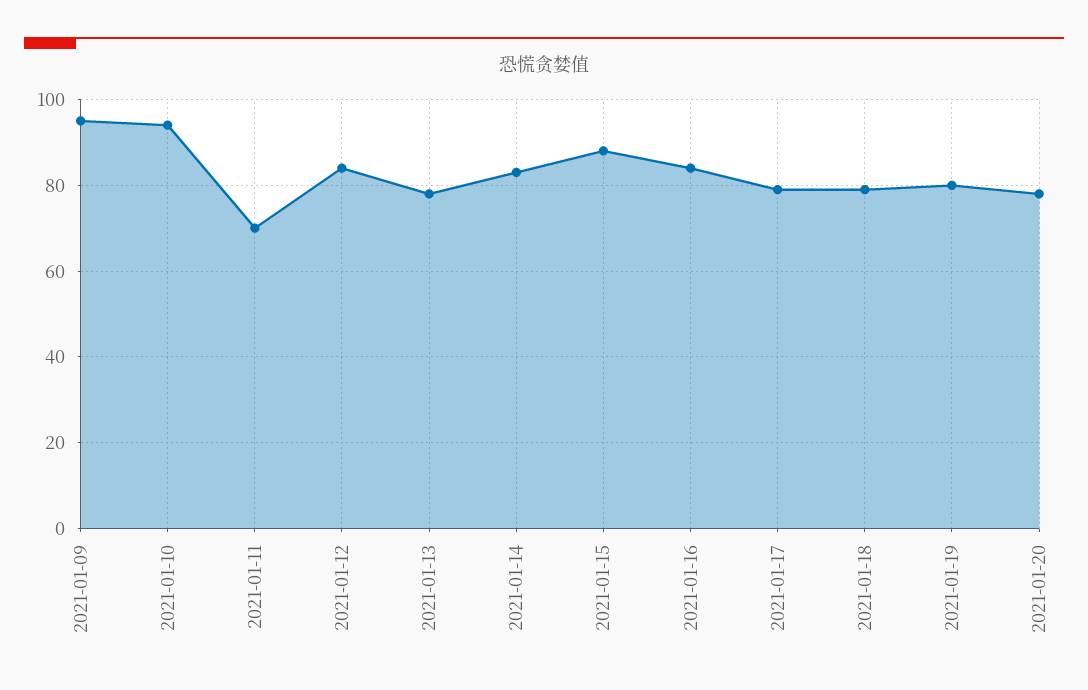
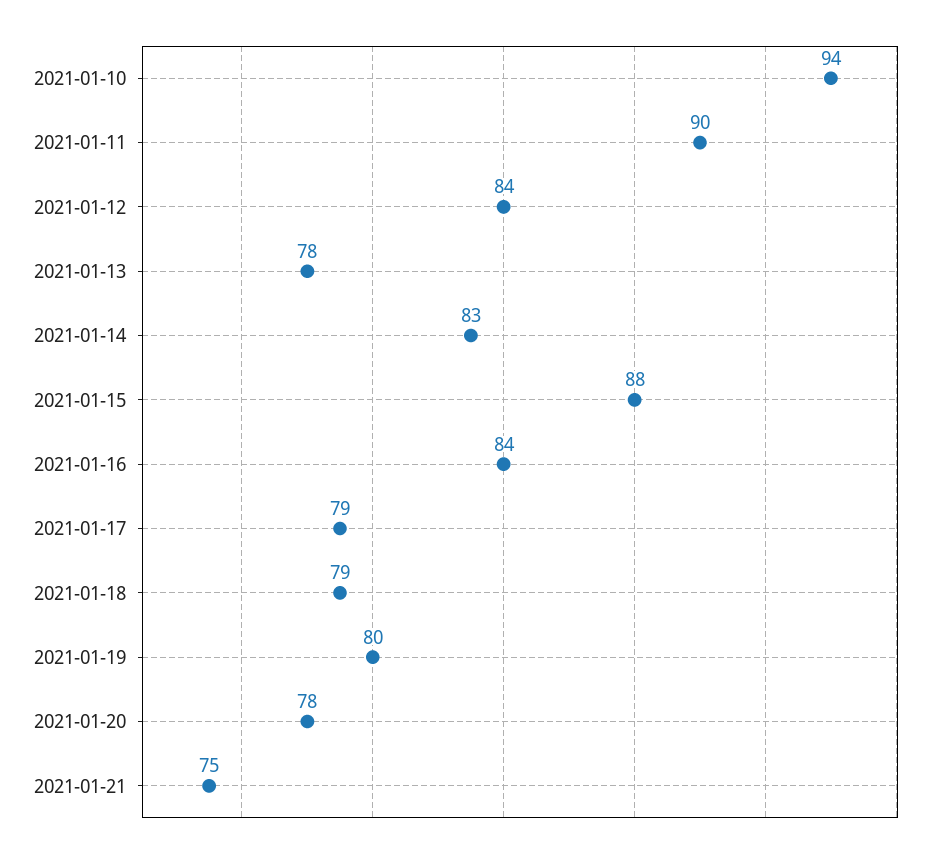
2021-01-09: 95 -> none
2021-01-11: 70 -> 90
2021-01-21: none -> 75

